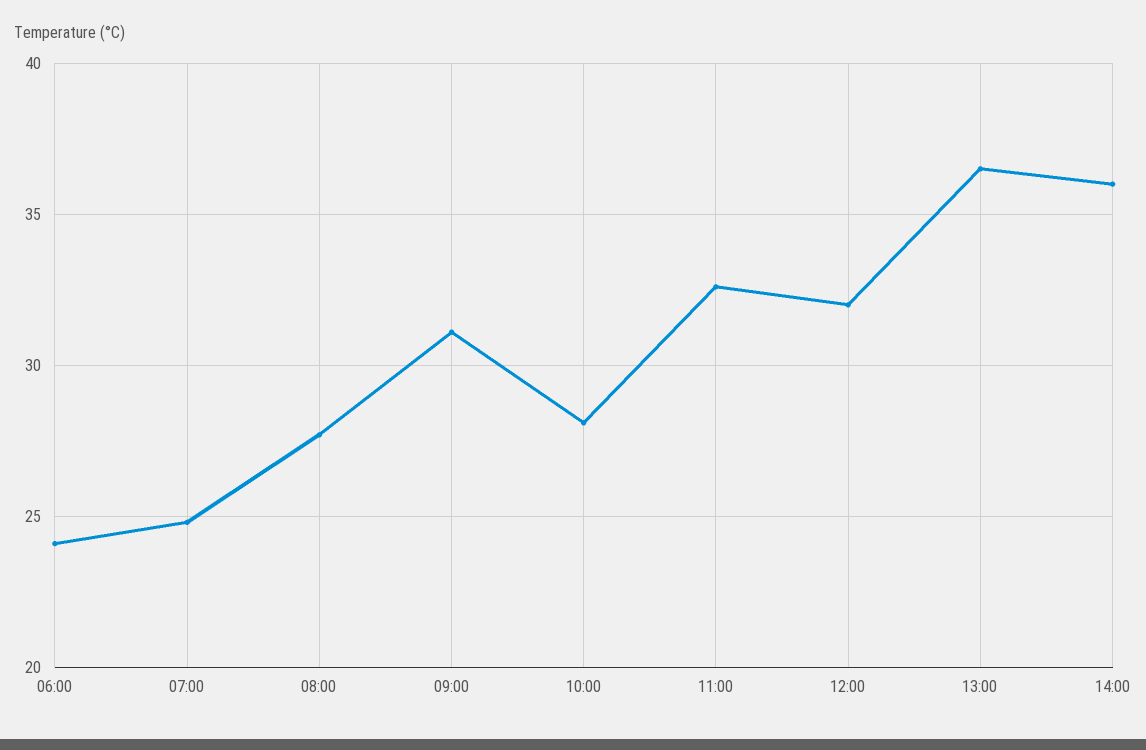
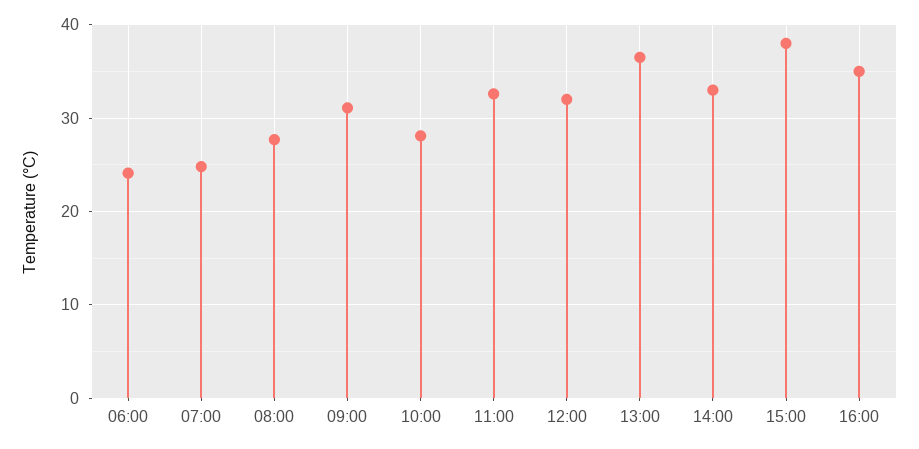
14:00: 36 -> 33
15:00: none -> 38
16:00: none -> 35

